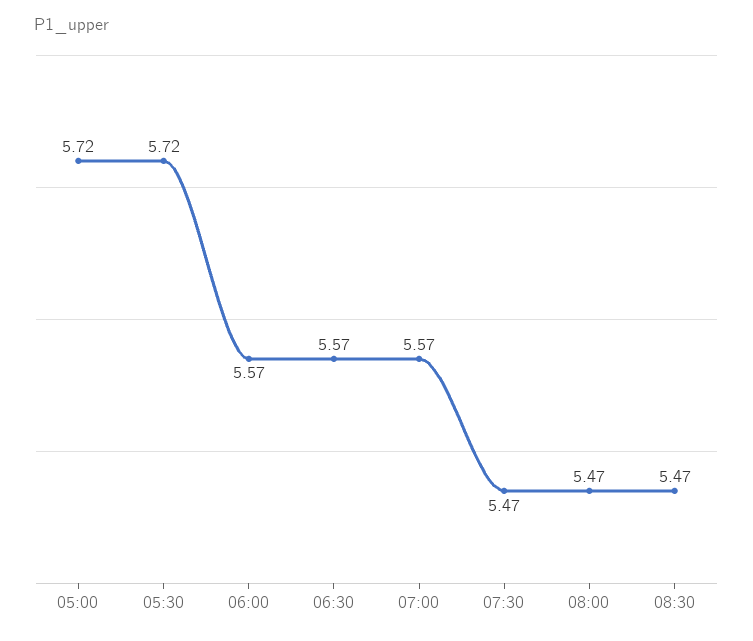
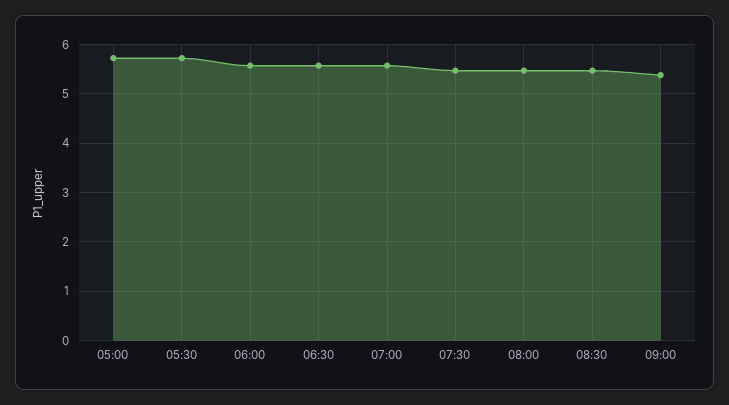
09:00: none -> 5.4

